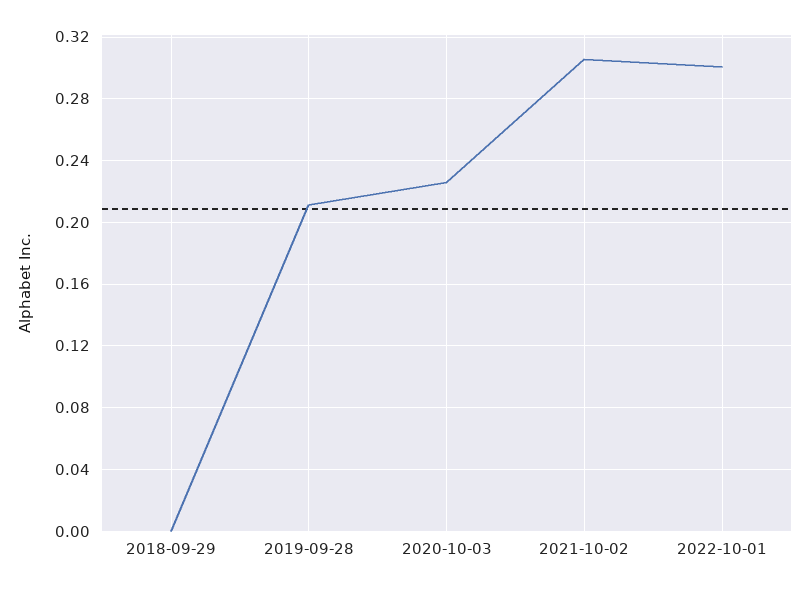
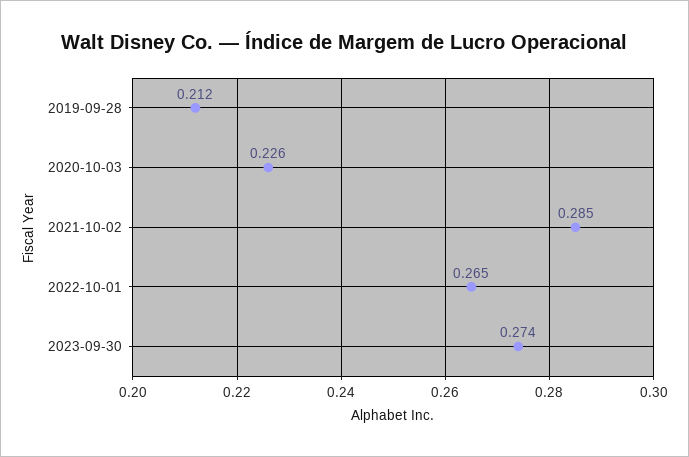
2018-09-29: 0 -> none
2021-10-02: 0.305 -> 0.285
2022-10-01: 0.3 -> 0.265
2023-09-30: none -> 0.274

